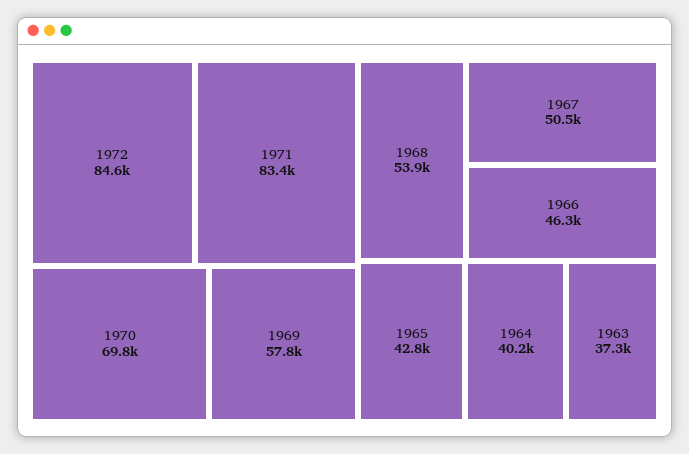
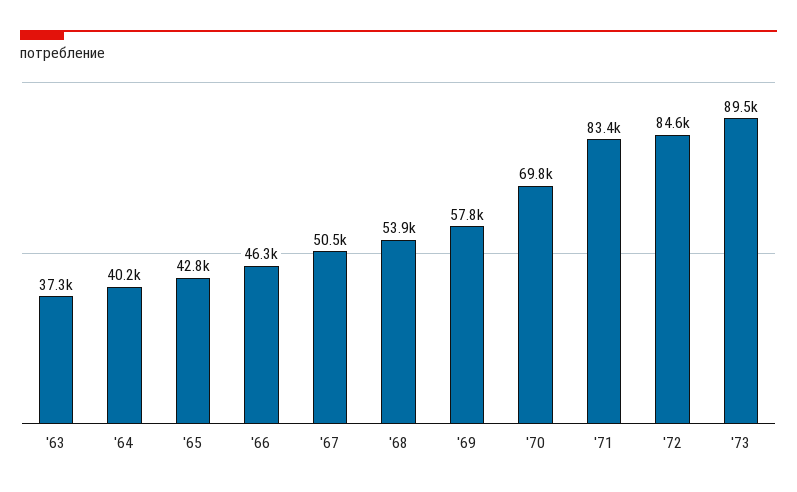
'73: none -> 89500

